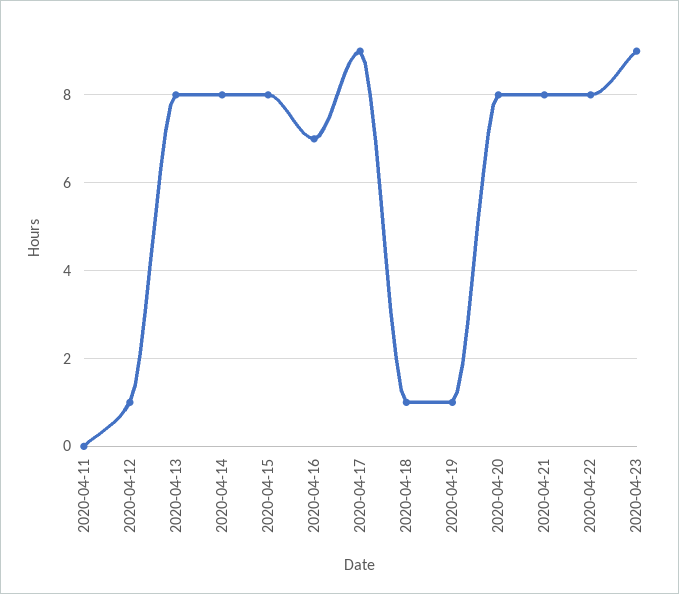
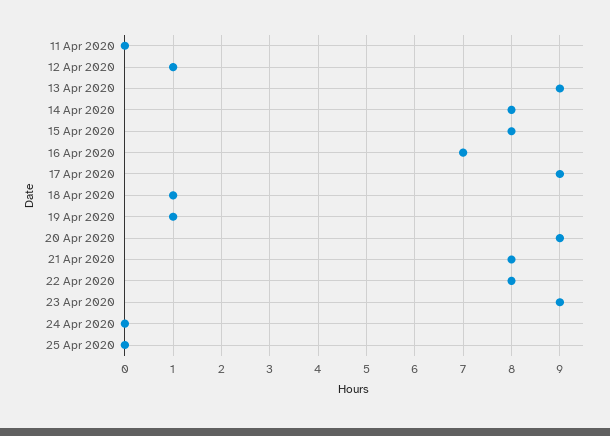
2020-04-13: 8 -> 9
2020-04-20: 8 -> 9
24 Apr 2020: none -> 0
25 Apr 2020: none -> 0

